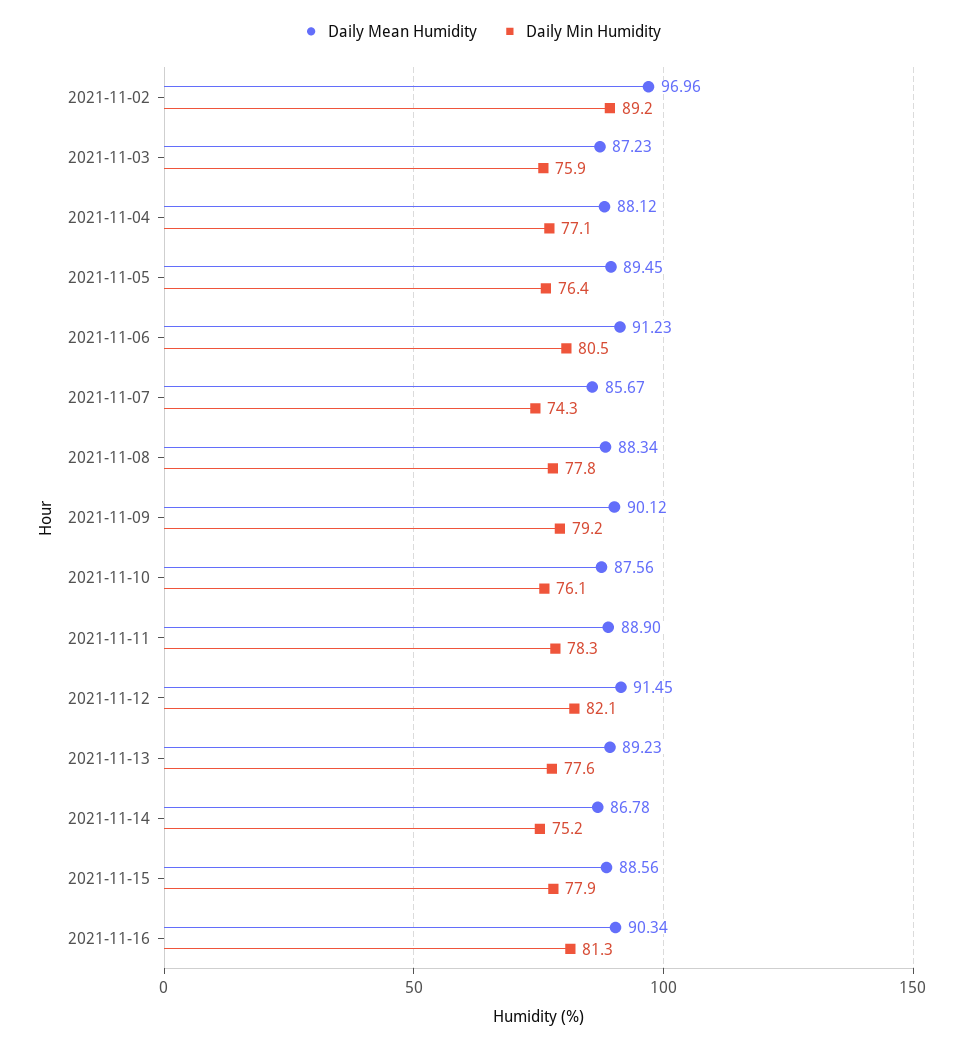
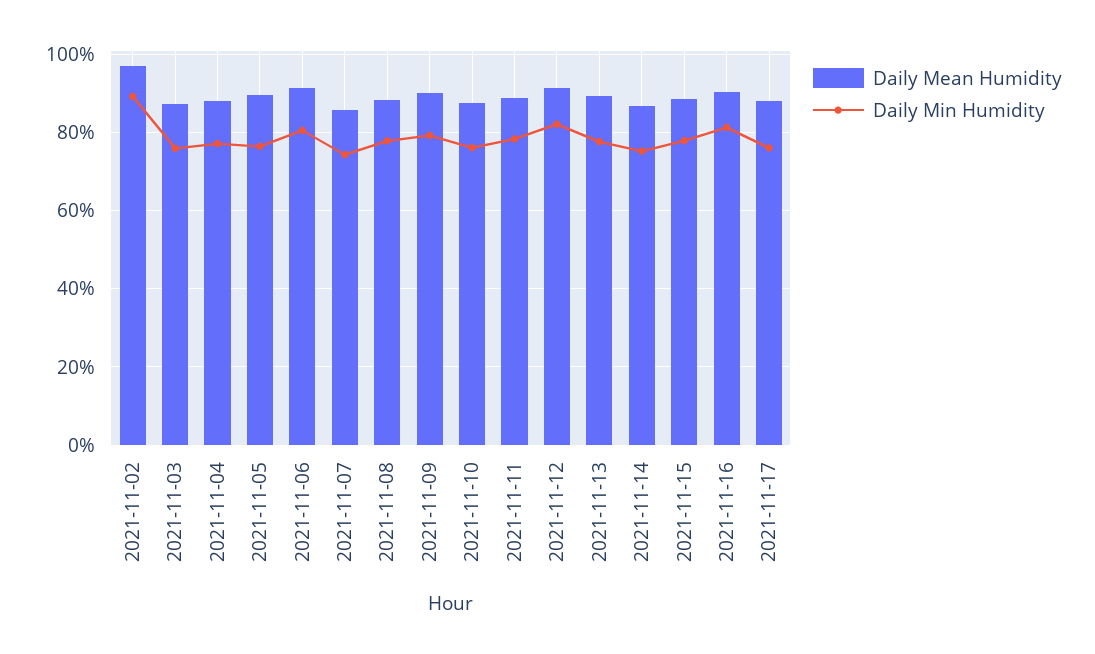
Daily Mean Humidity, 2021-11-17: none -> 88
Daily Min Humidity, 2021-11-17: none -> 76

